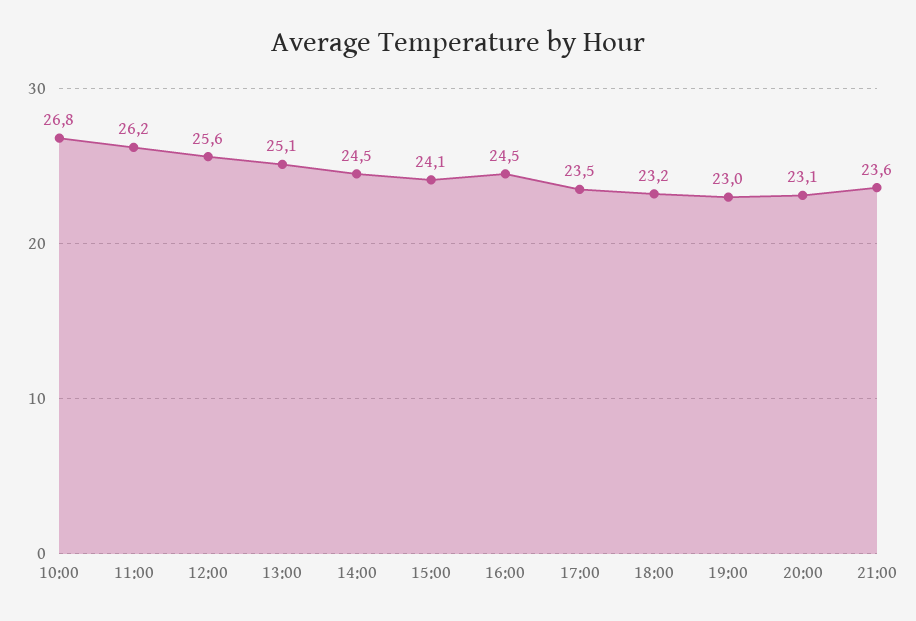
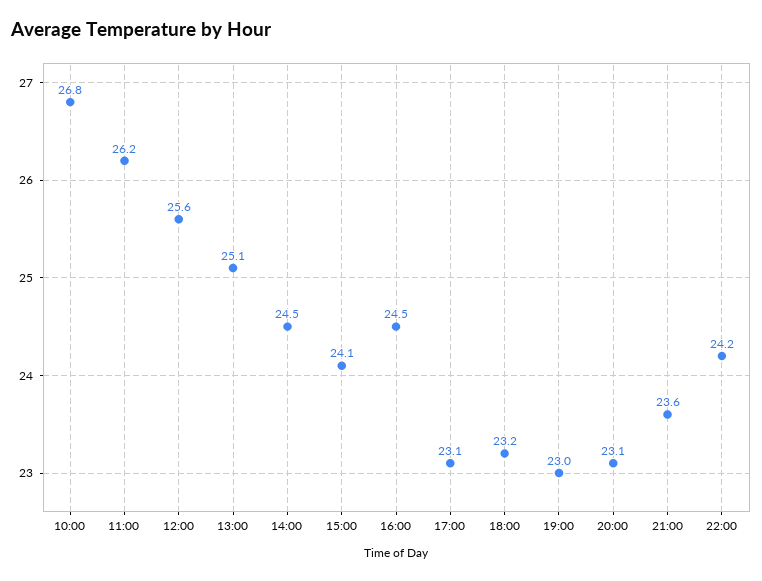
17:00: 23.5 -> 23.1
22:00: none -> 24.2

